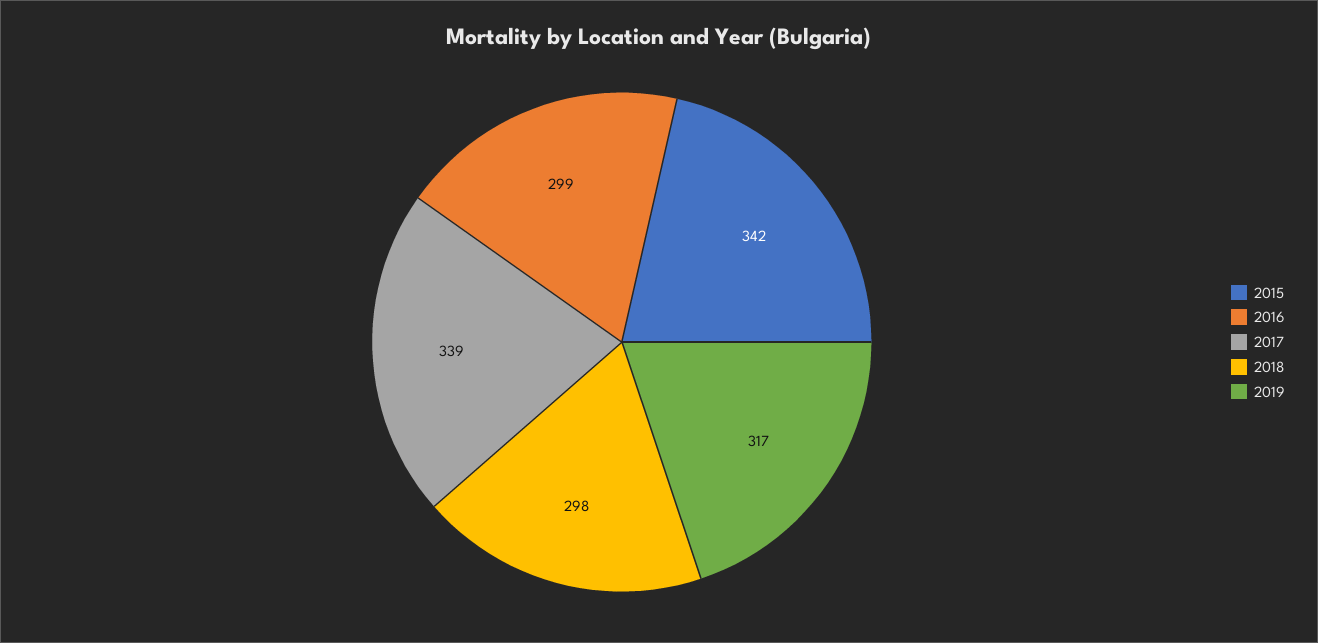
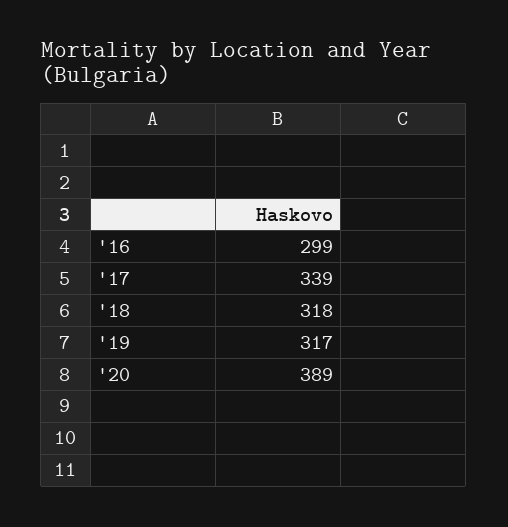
2015: 342 -> none
2018: 298 -> 318
'20: none -> 389

